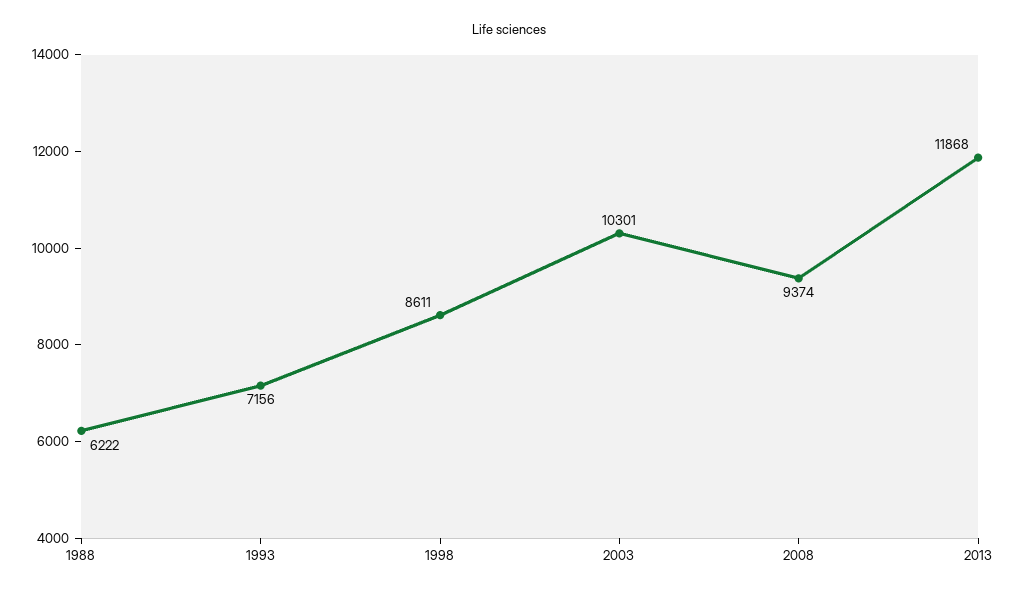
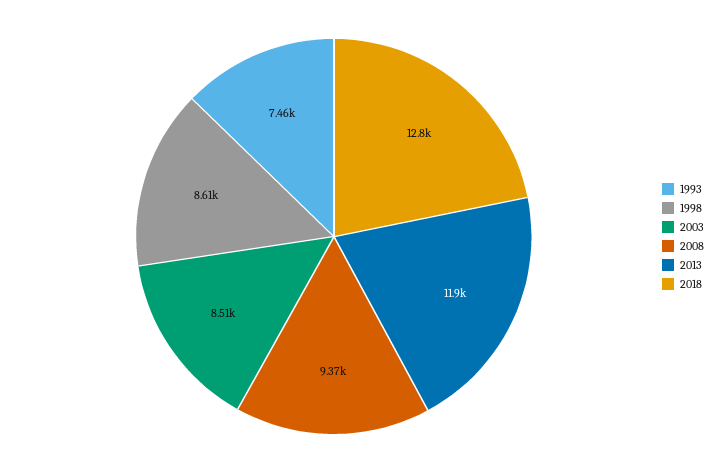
1988: 6222 -> none
1993: 7156 -> 7460
2003: 10301 -> 8510
2018: none -> 12800

